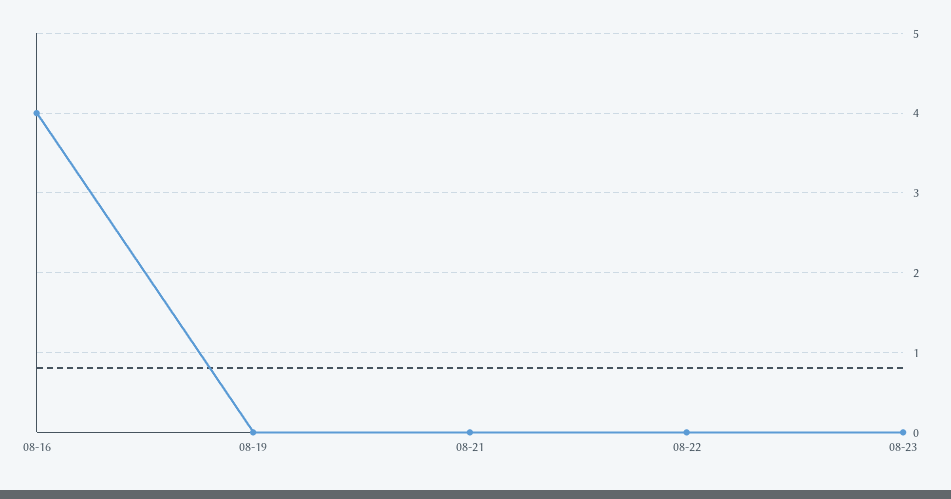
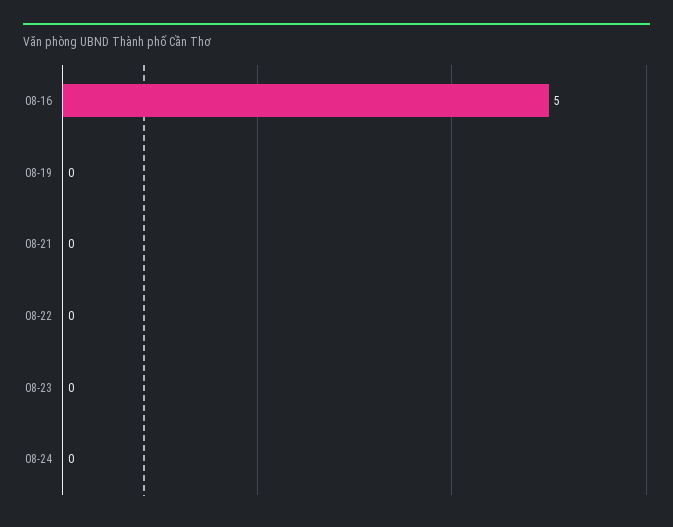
08-16: 4 -> 5
08-24: none -> 0

